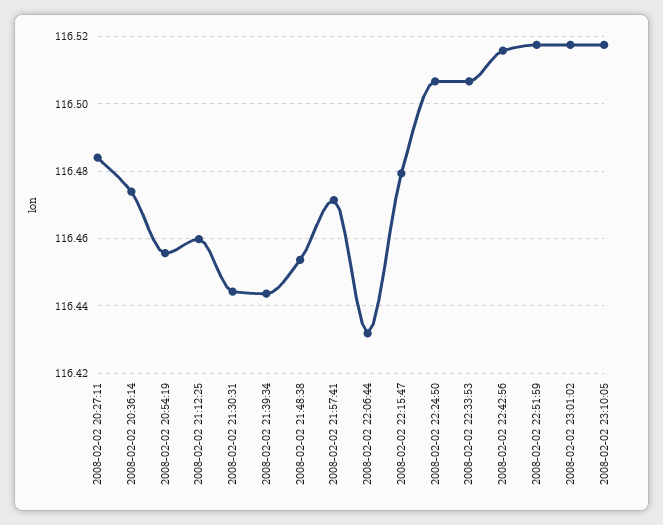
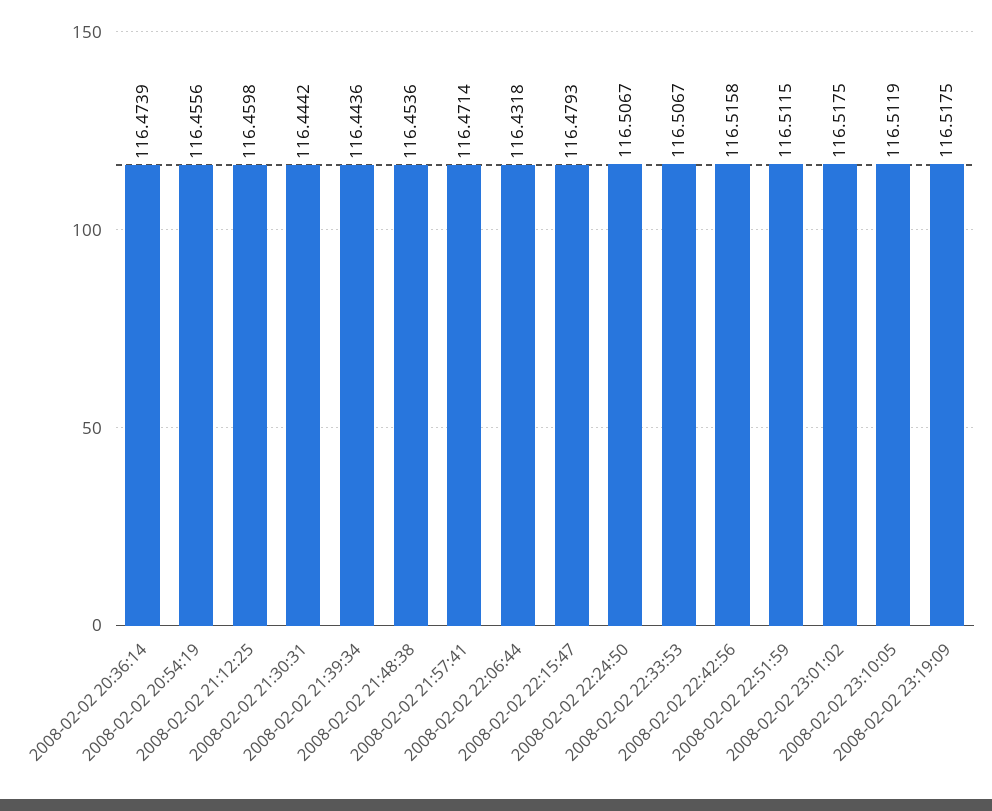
2008-02-02 20:27:11: 116.484 -> none
2008-02-02 22:51:59: 116.518 -> 116.5115
2008-02-02 23:10:05: 116.518 -> 116.5119
2008-02-02 23:19:09: none -> 116.5175

